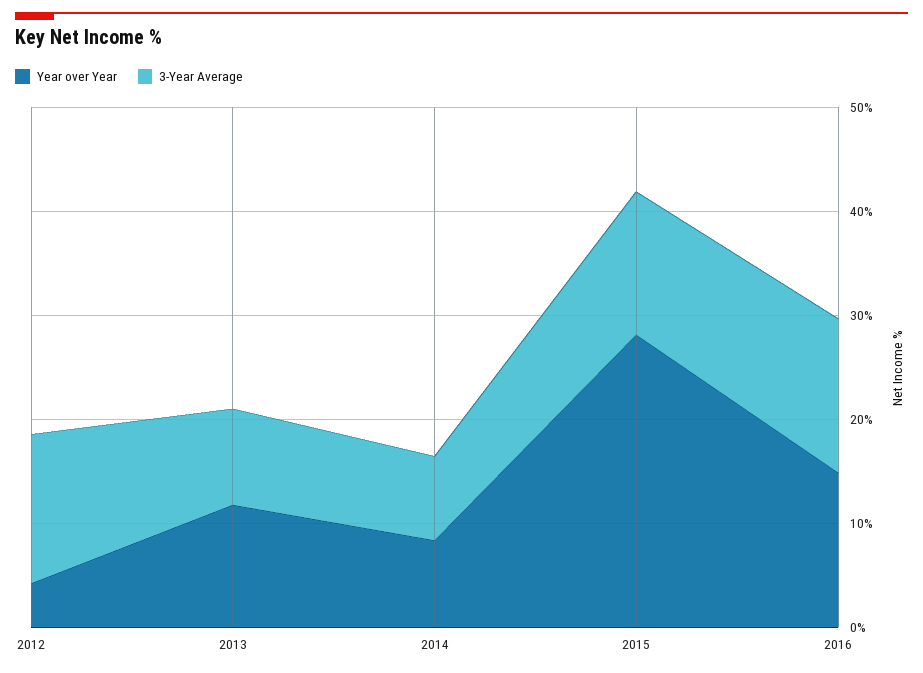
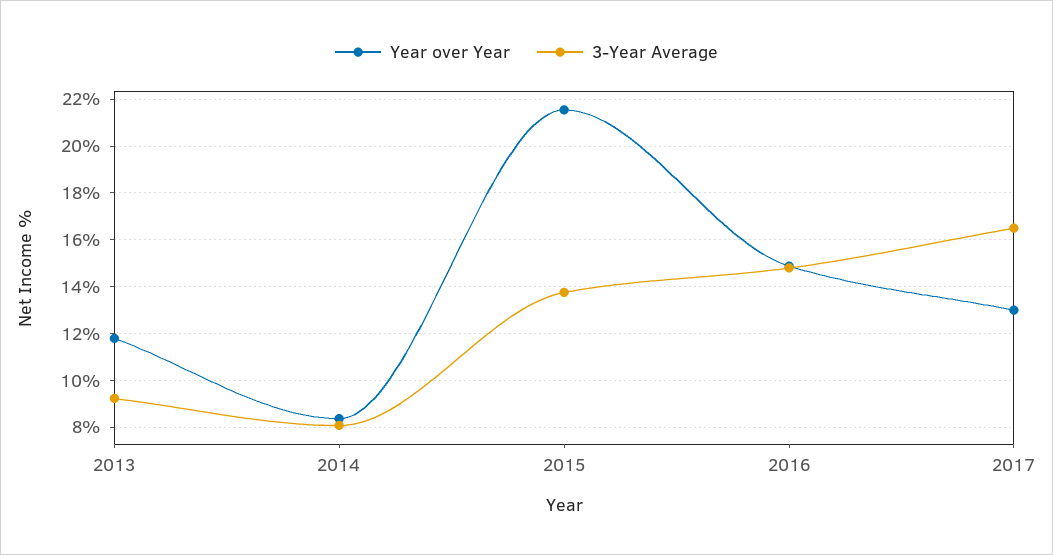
Year over Year, 2012: 4 -> none
3-Year Average, 2012: 14 -> none
Year over Year, 2015: 28 -> 21.5
Year over Year, 2017: none -> 13
3-Year Average, 2017: none -> 16.5

